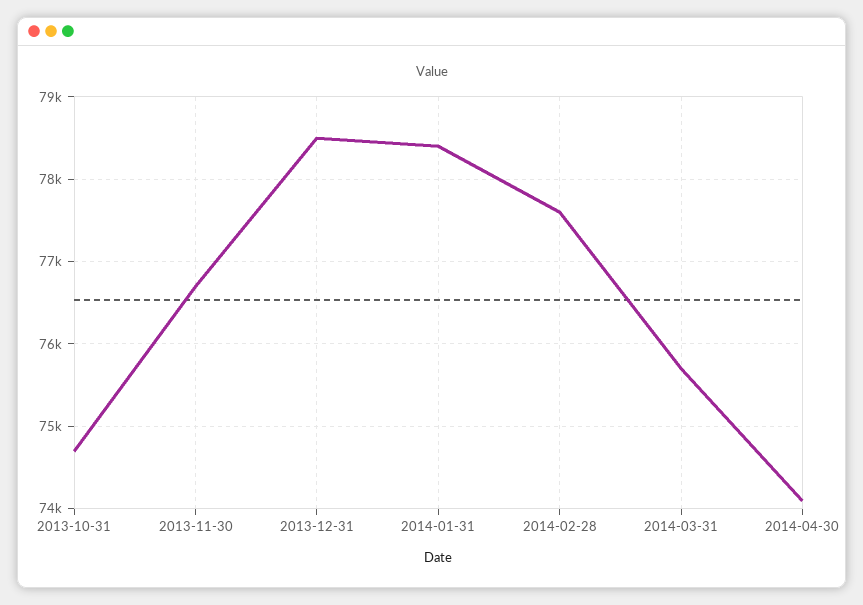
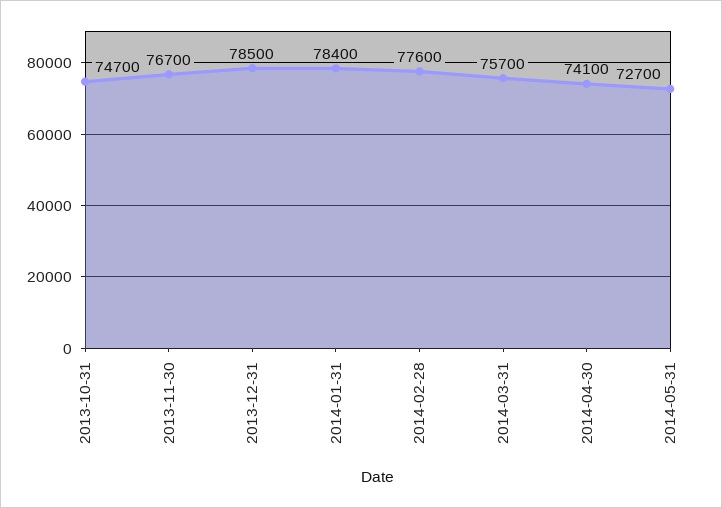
2014-05-31: none -> 72700

